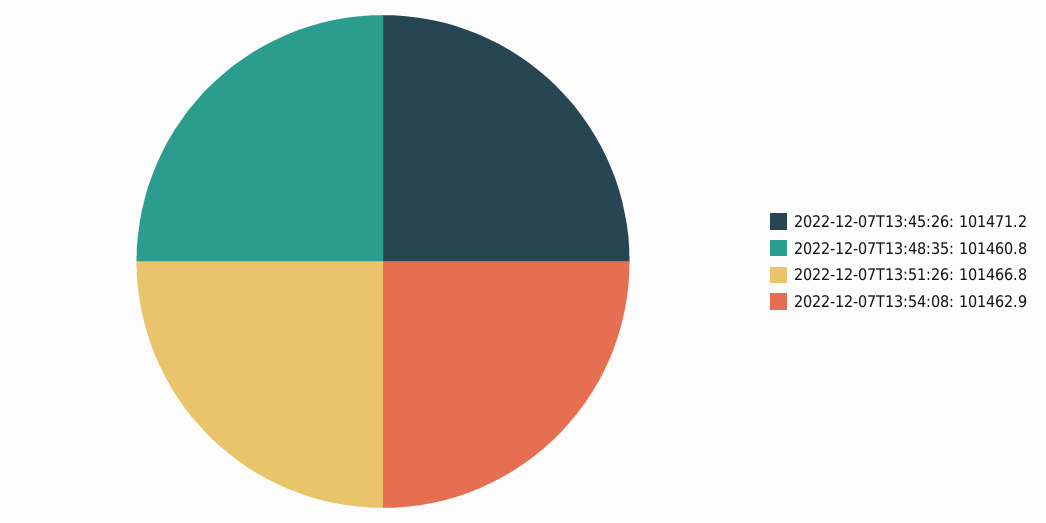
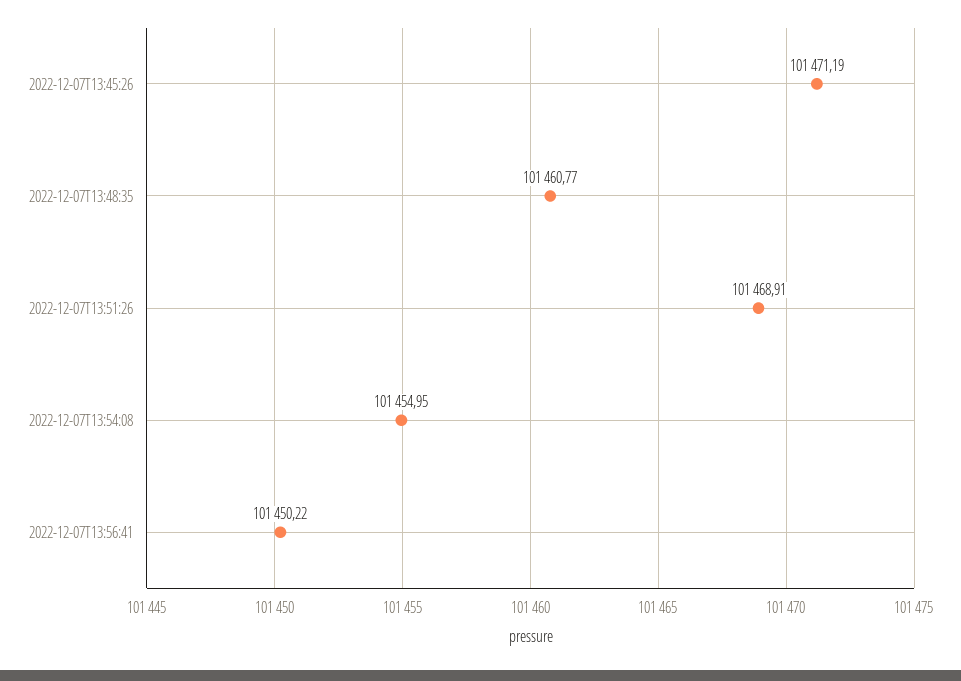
2022-12-07T13:51:26: 101466.8 -> 101468.91
2022-12-07T13:54:08: 101462.9 -> 101454.95
2022-12-07T13:56:41: none -> 101450.22

